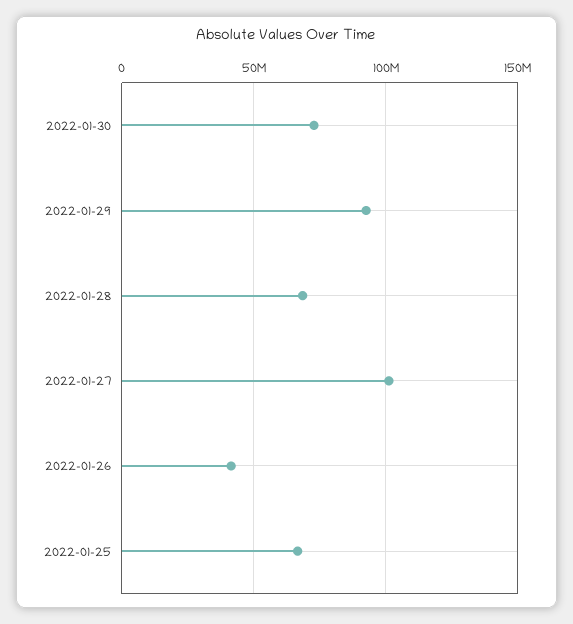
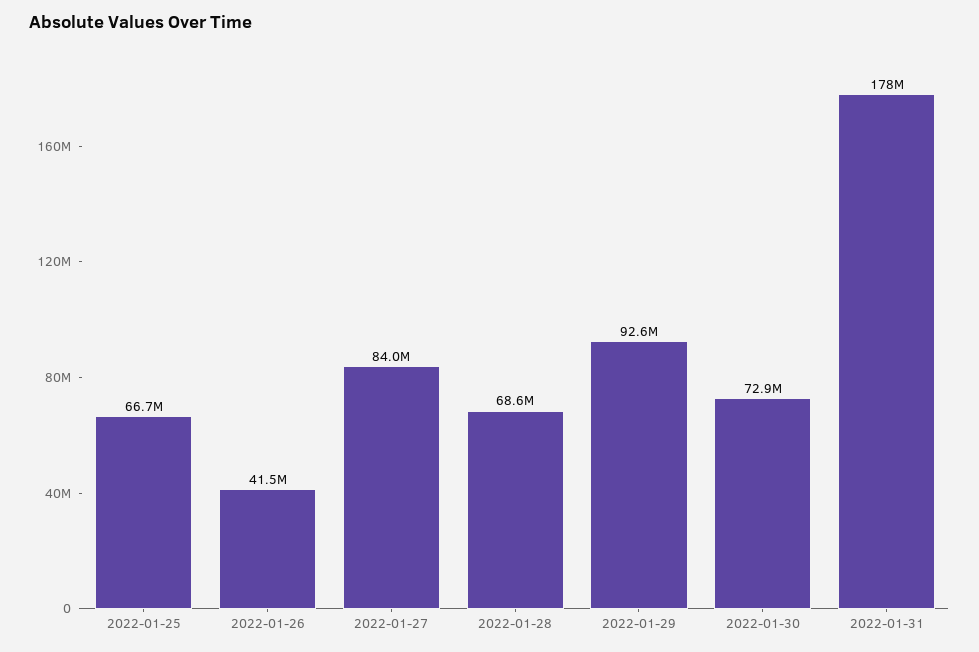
2022-01-27: 100000000 -> 84000000
2022-01-31: none -> 178000000

